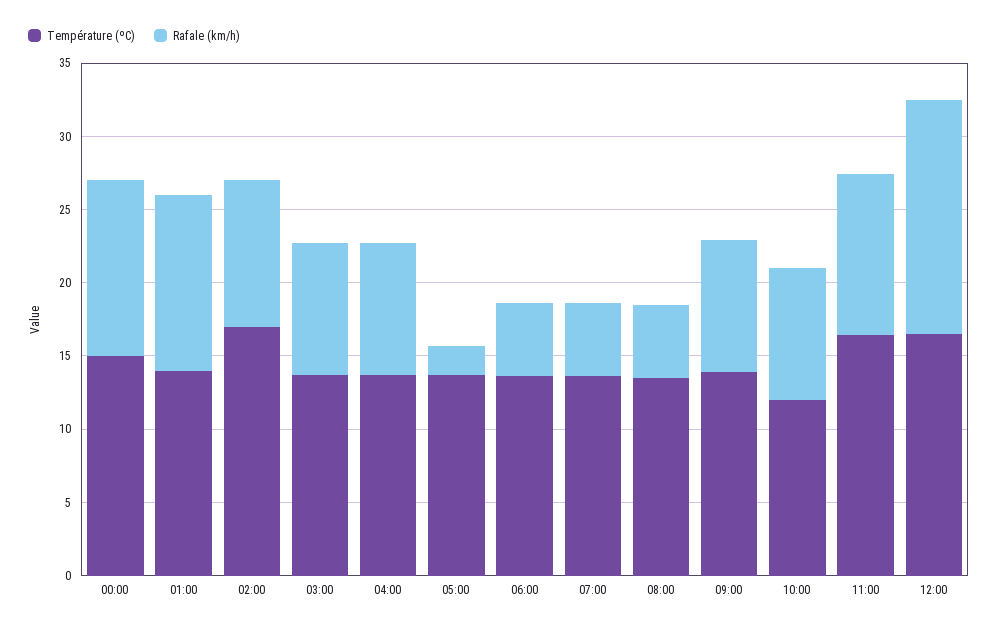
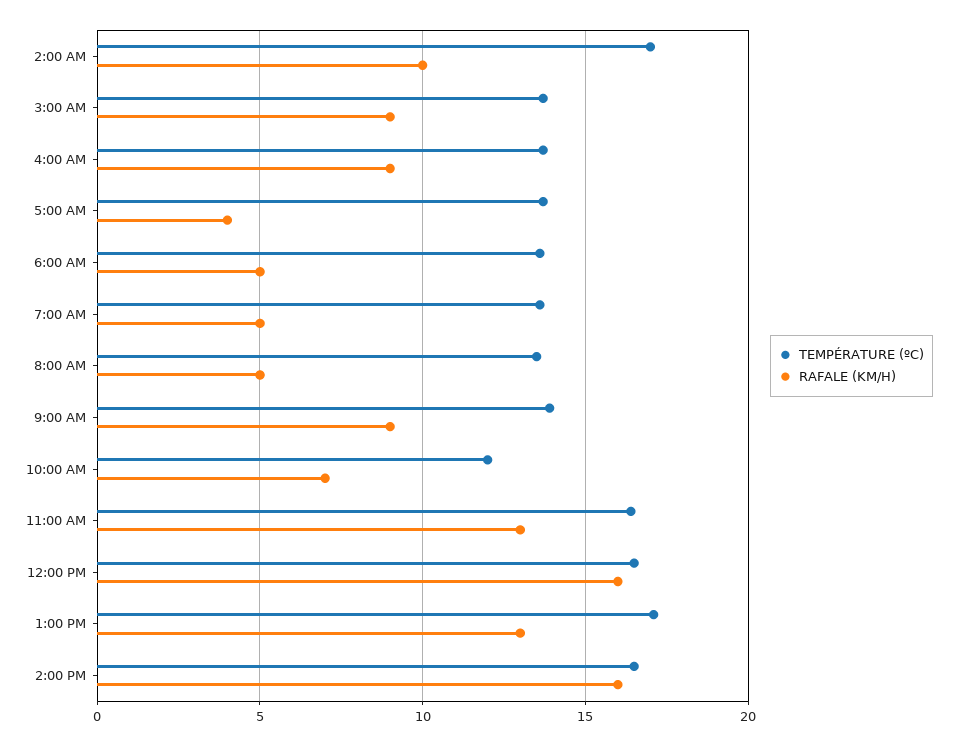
Température (ºC), 00:00: 15 -> none
Rafale (km/h), 00:00: 12 -> none
Température (ºC), 01:00: 14 -> none
Rafale (km/h), 01:00: 12 -> none
Rafale (km/h), 05:00: 2 -> 4
Rafale (km/h), 10:00: 9 -> 7
Rafale (km/h), 11:00: 11 -> 13
Température (ºC), 1:00 PM: none -> 17
Rafale (km/h), 1:00 PM: none -> 13
Température (ºC), 2:00 PM: none -> 16.5
Rafale (km/h), 2:00 PM: none -> 16

